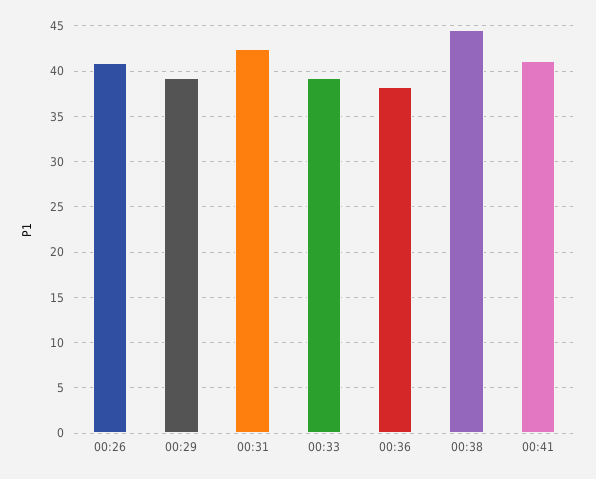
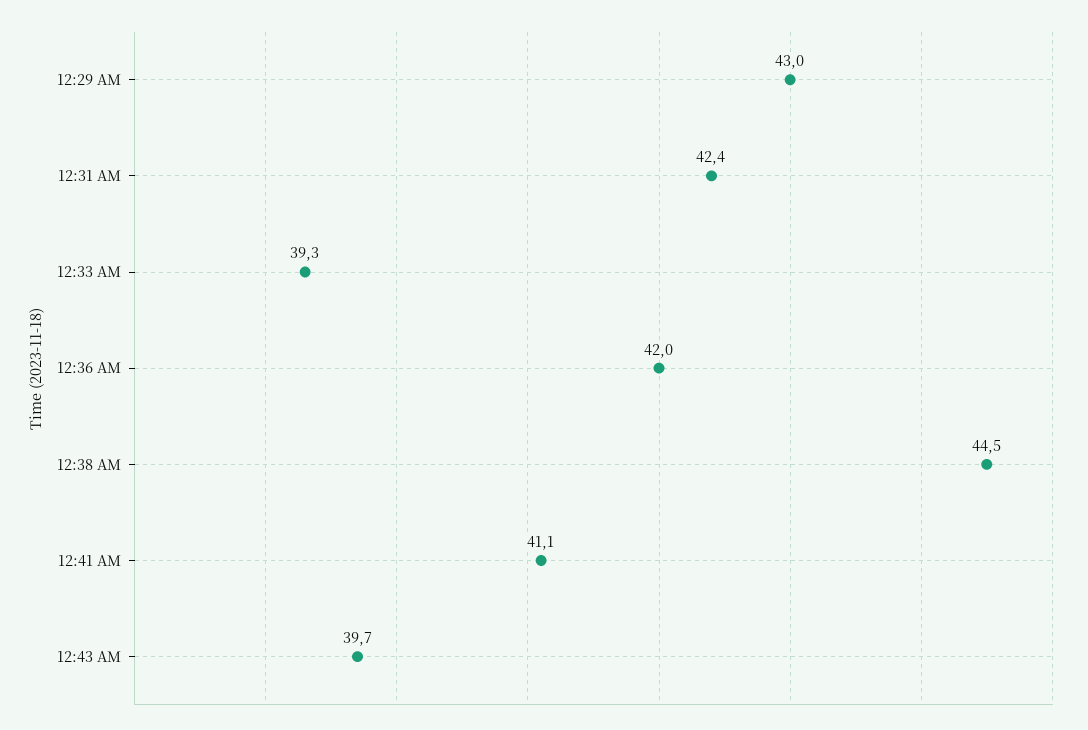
00:26: 41 -> none
00:29: 39 -> 43
00:36: 38 -> 42
12:43 AM: none -> 39.7

